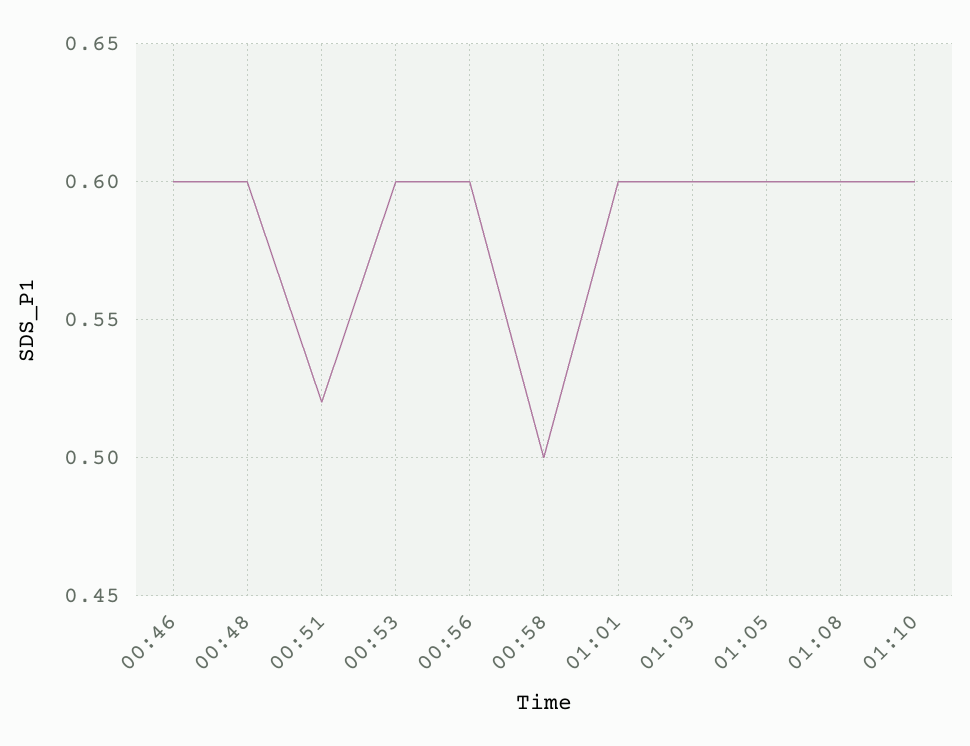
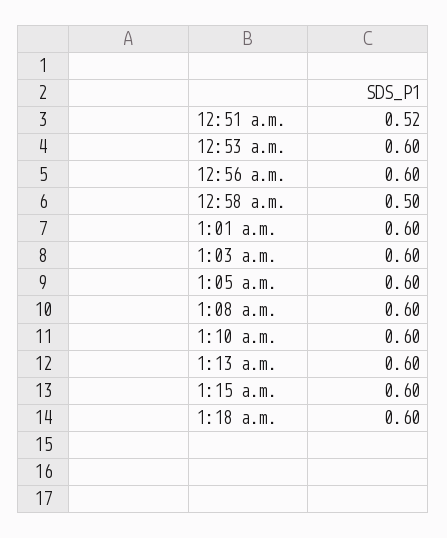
00:46: 0.6 -> none
00:48: 0.6 -> none
1:13 a.m.: none -> 0.6
1:15 a.m.: none -> 0.6
1:18 a.m.: none -> 0.6

